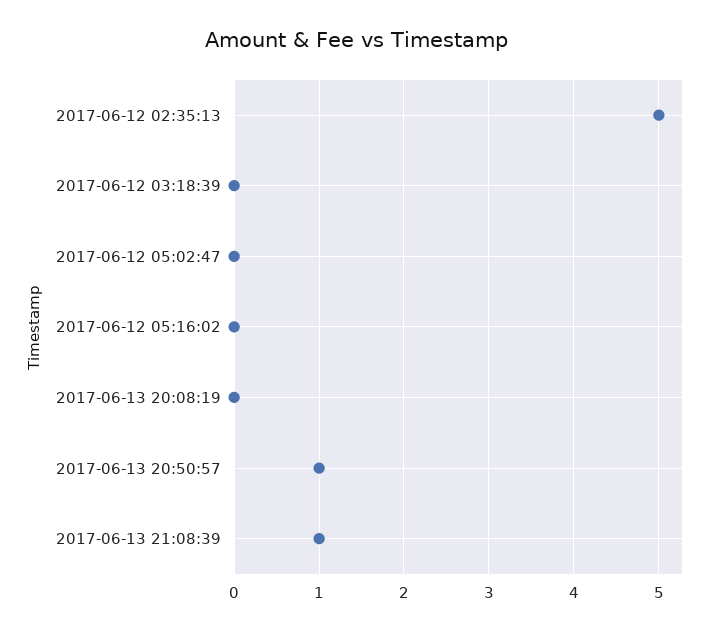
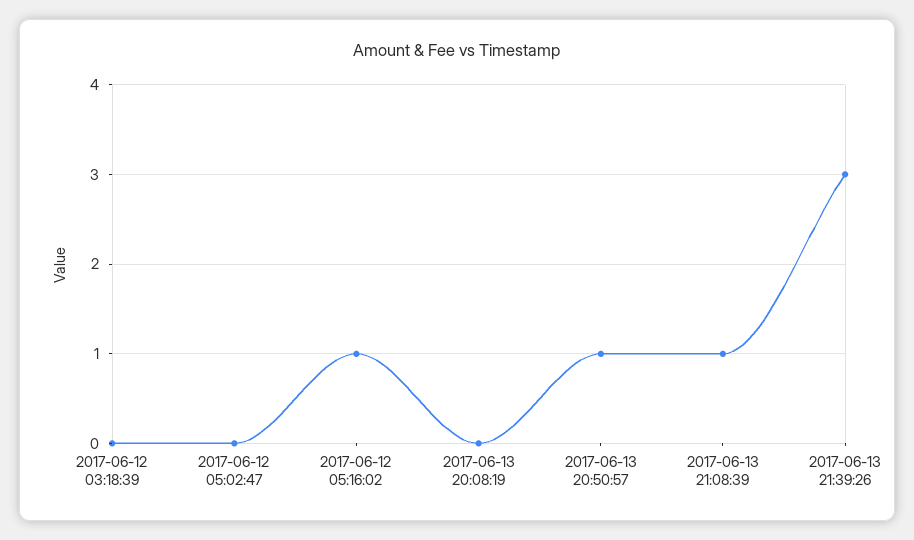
2017-06-12 02:35:13: 5 -> none
2017-06-12 05:16:02: 0 -> 1
2017-06-13 21:39:26: none -> 3

